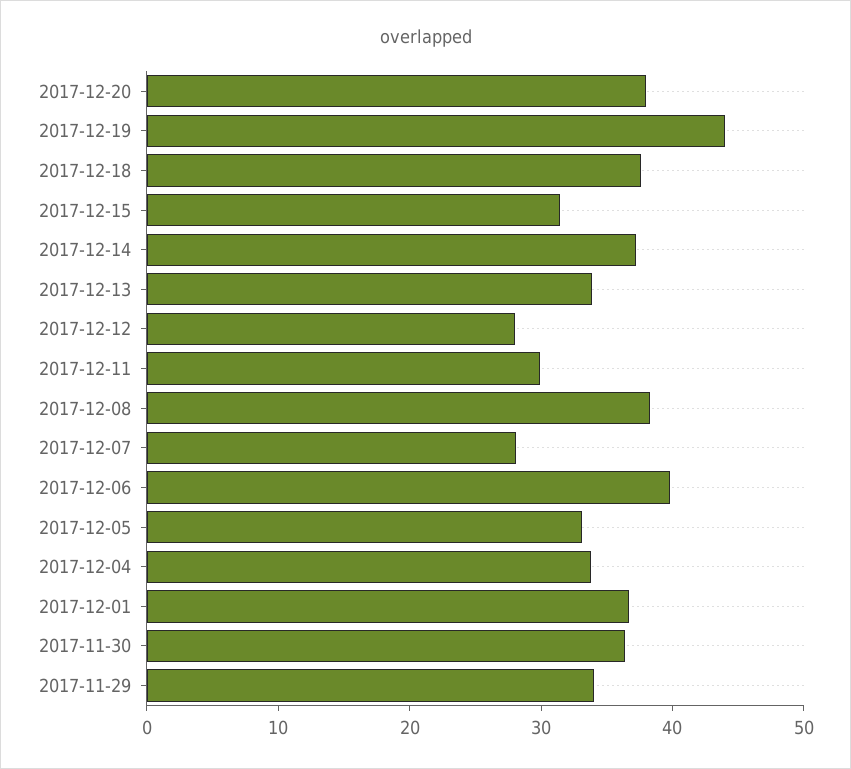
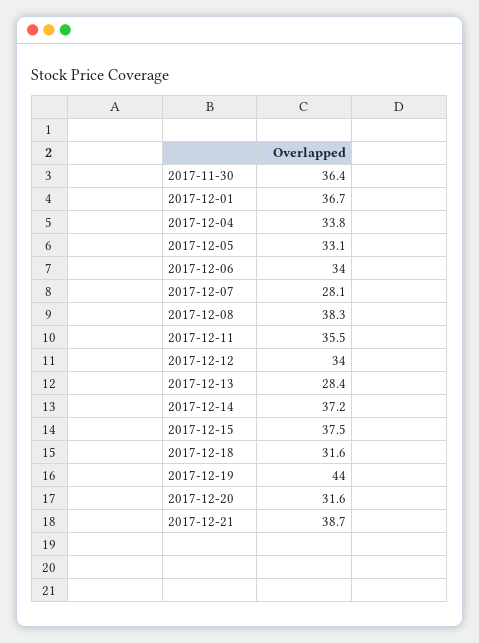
2017-12-20: 38 -> 31.6
2017-12-18: 38 -> 31.6
2017-12-15: 32 -> 37.5
2017-12-13: 34 -> 28.4
2017-12-12: 28 -> 34
2017-12-11: 30 -> 35.5
2017-12-06: 40 -> 34
2017-11-29: 34 -> none
2017-12-21: none -> 38.7

